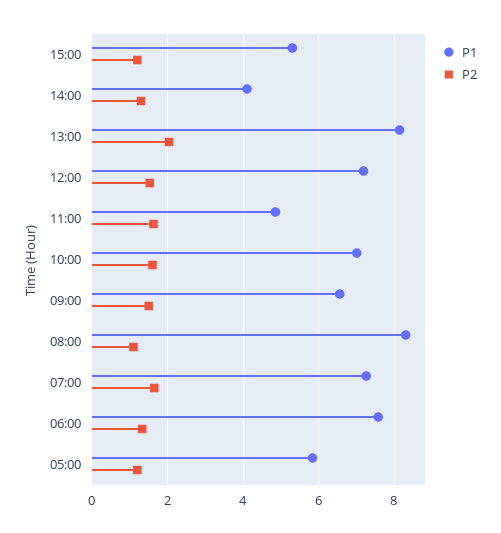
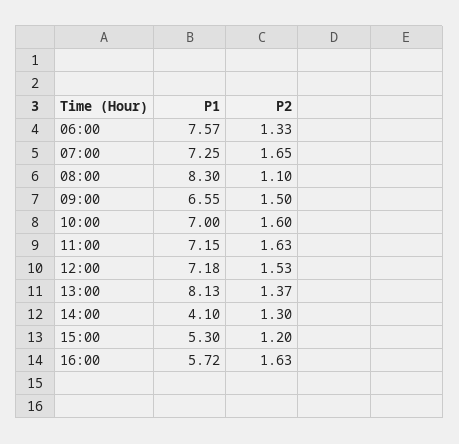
P2, 13:00: 2 -> 1.37
P1, 11:00: 4.8 -> 7.15
P1, 05:00: 5.8 -> none
P2, 05:00: 1.2 -> none
P1, 16:00: none -> 5.72
P2, 16:00: none -> 1.63

